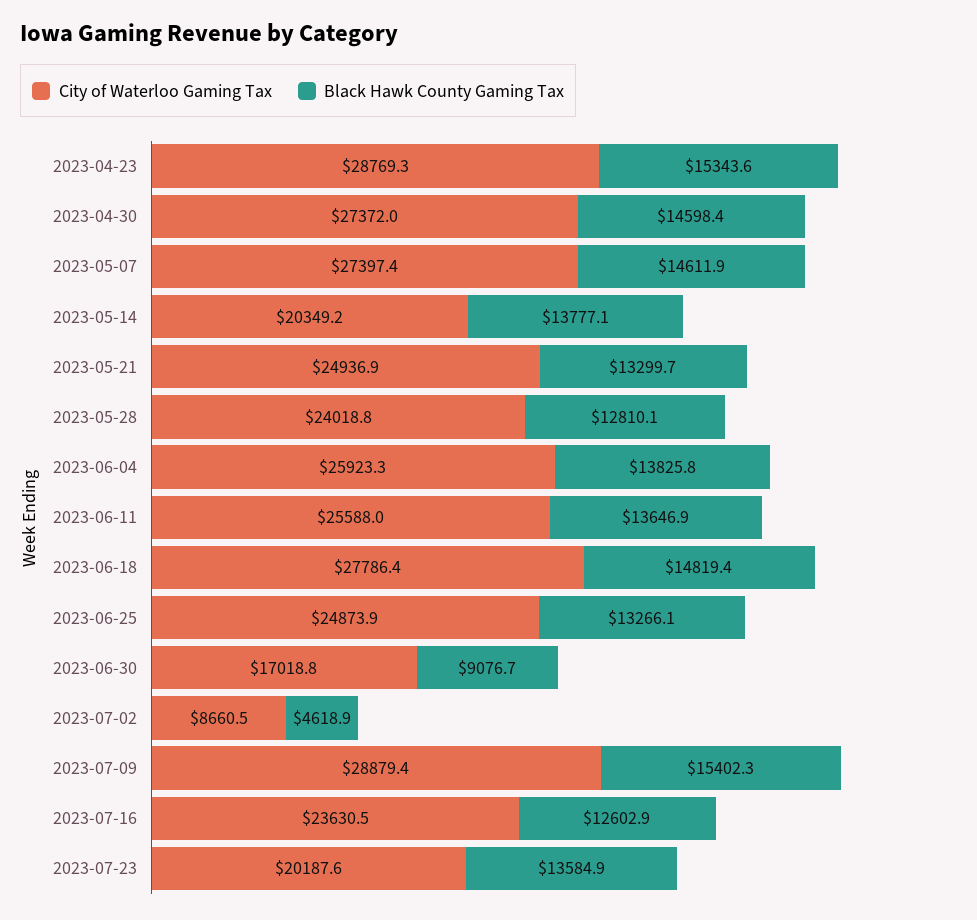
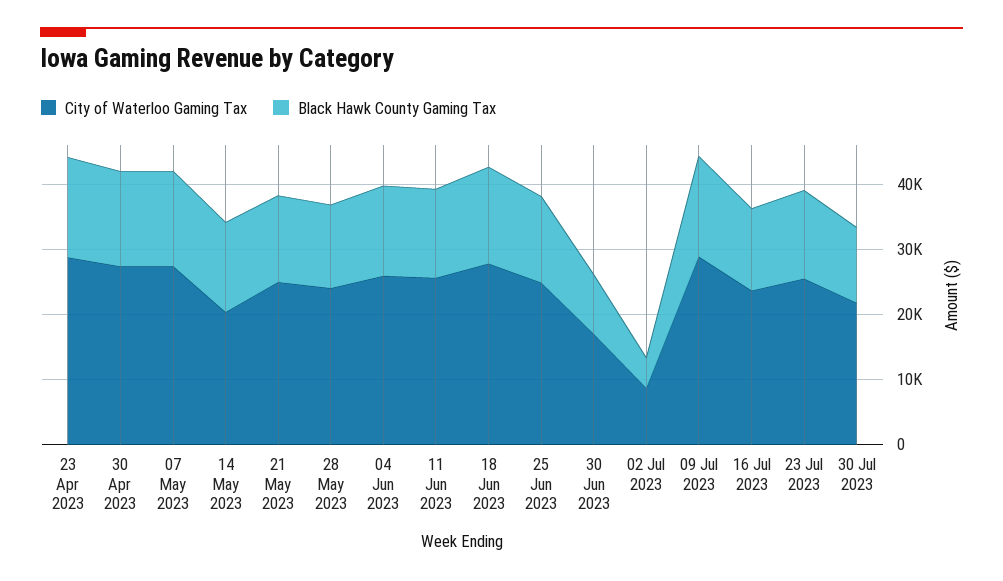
City of Waterloo Gaming Tax, 2023-07-23: 20187.6 -> 26000
City of Waterloo Gaming Tax, 30 Jul 2023: none -> 22000
Black Hawk County Gaming Tax, 30 Jul 2023: none -> 12000

